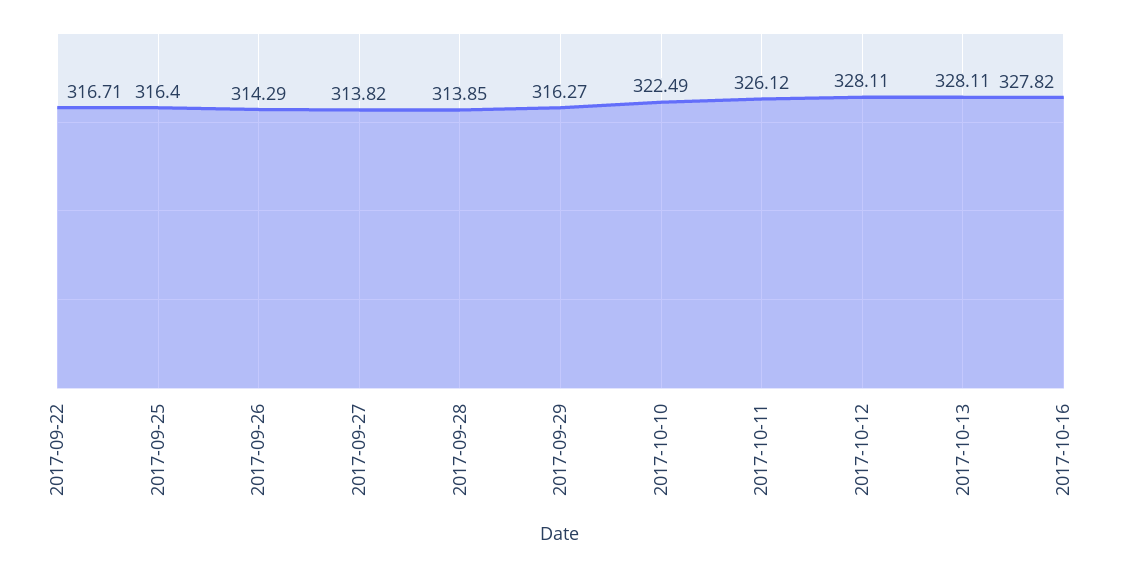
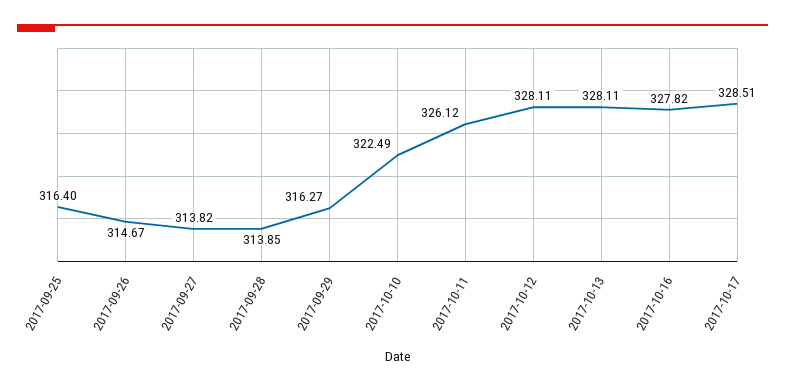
2017-09-22: 316.71 -> none
2017-09-26: 314.29 -> 314.67
2017-10-17: none -> 328.51

